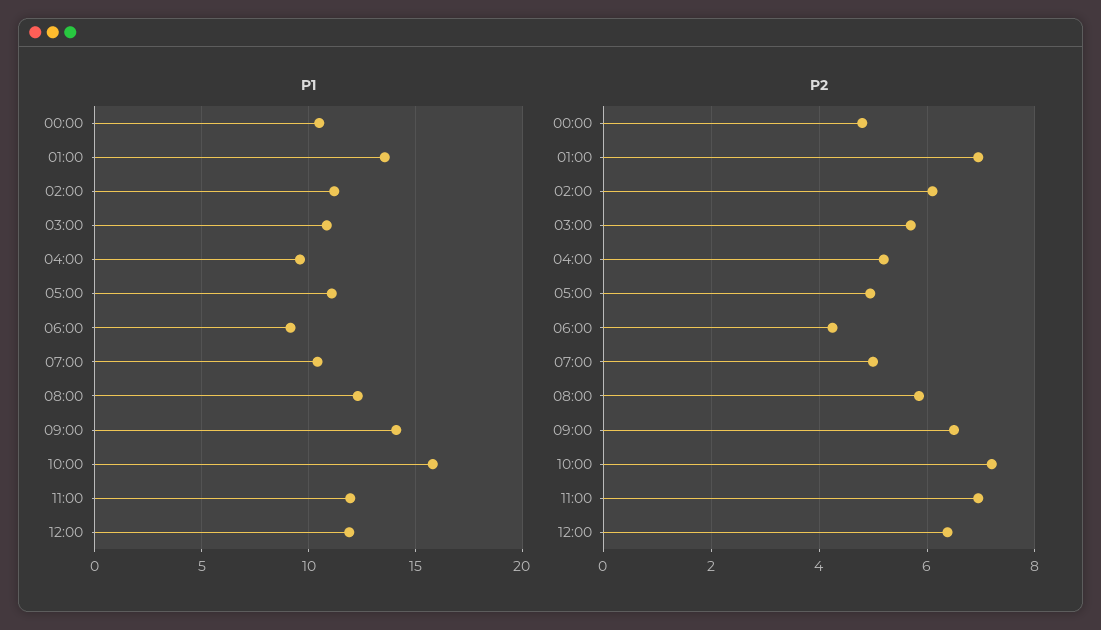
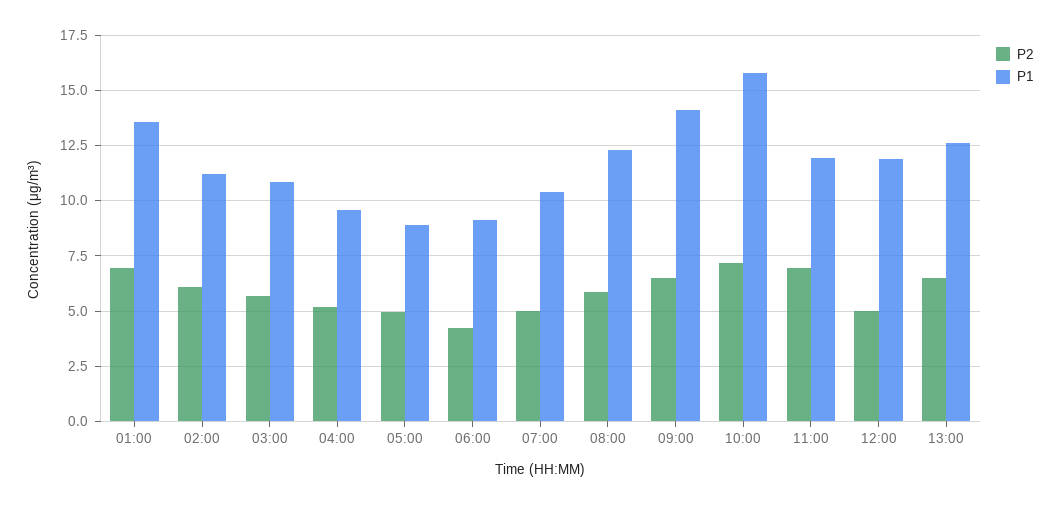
P1, 00:00: 10.5 -> none
P1, 05:00: 11 -> 9
P2, 00:00: 4.8 -> none
P2, 12:00: 6.4 -> 5
P2, 13:00: none -> 6.5
P1, 13:00: none -> 12.5

